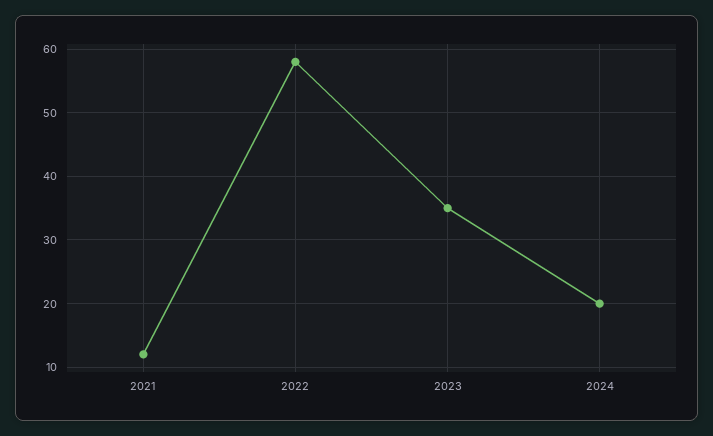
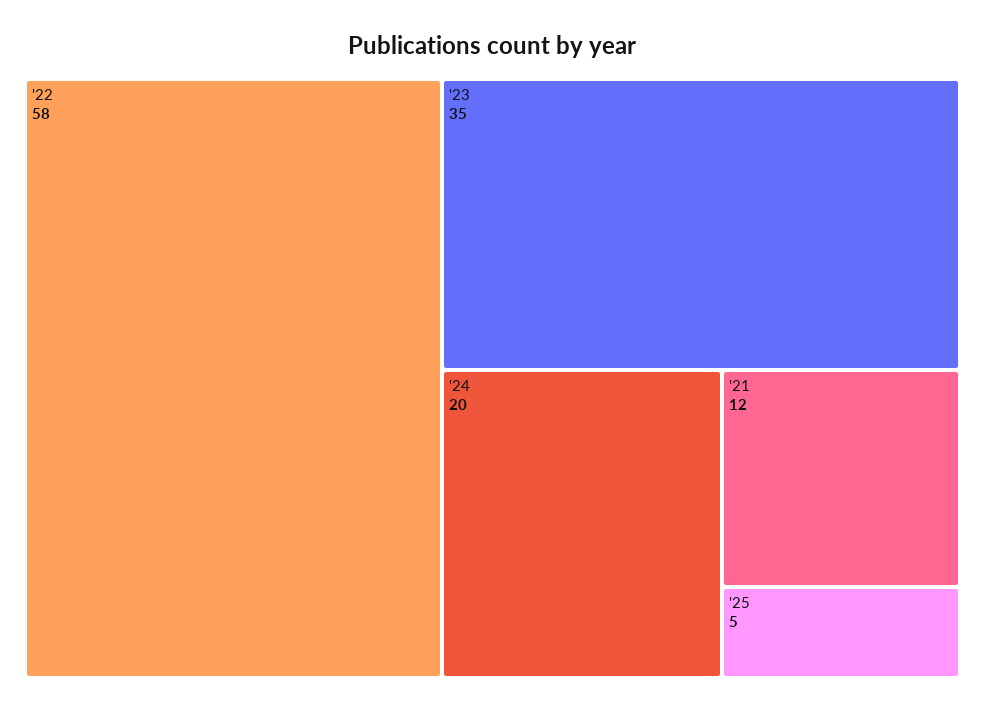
'25: none -> 5

